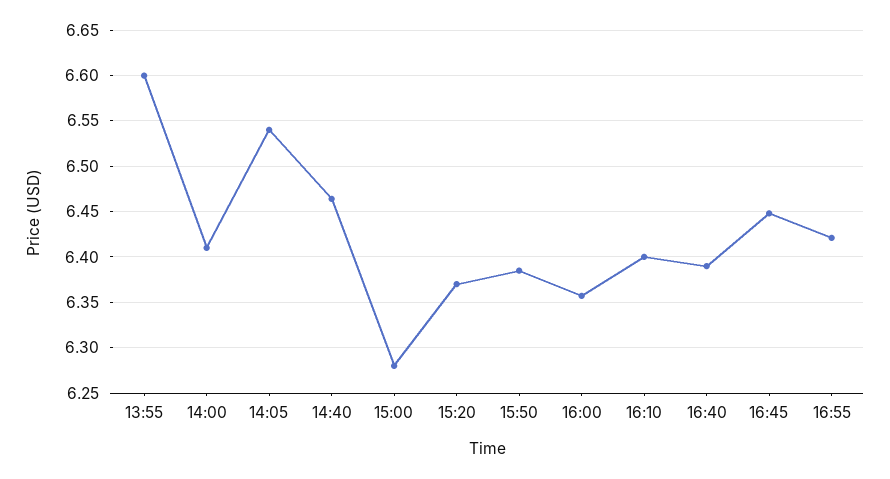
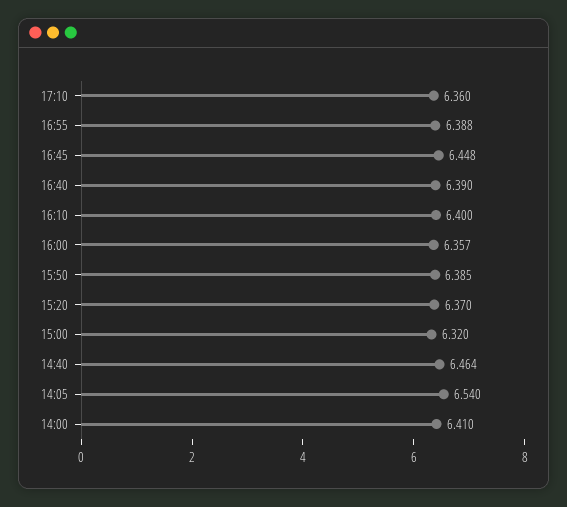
13:55: 6.6 -> none
15:00: 6.28 -> 6.32
16:55: 6.42 -> 6.388
17:10: none -> 6.36

